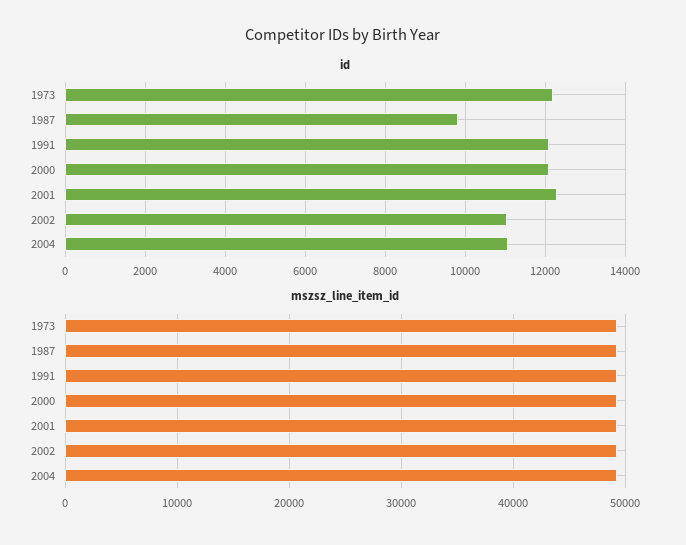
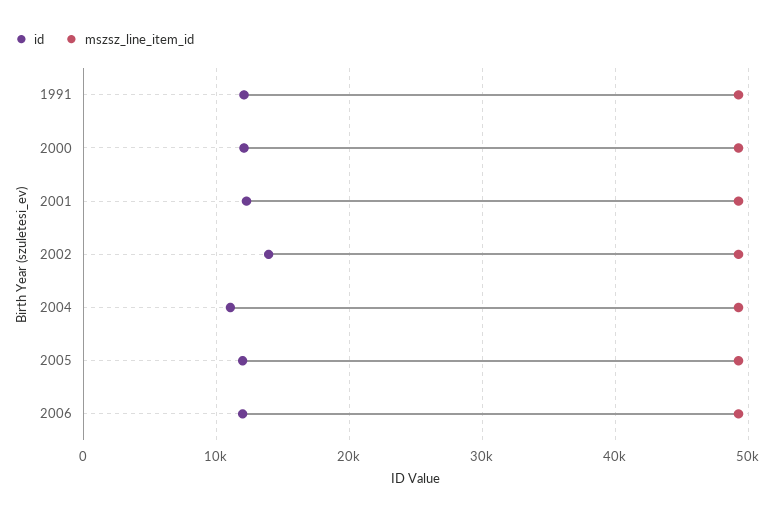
id, 1973: 12200 -> none
id, 1987: 9800 -> none
id, 2002: 11000 -> 14000
mszsz_line_item_id, 1973: 49000 -> none
mszsz_line_item_id, 1987: 49000 -> none
id, 2005: none -> 12000
mszsz_line_item_id, 2005: none -> 49000
id, 2006: none -> 12000
mszsz_line_item_id, 2006: none -> 49000

